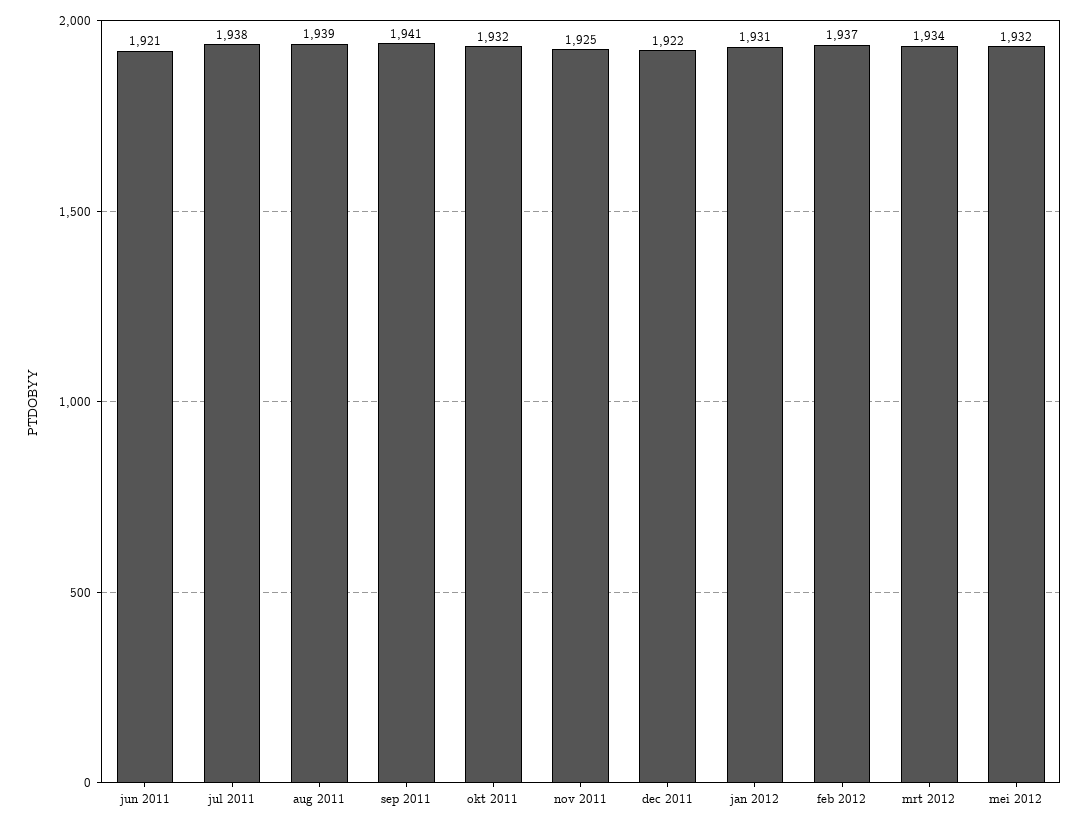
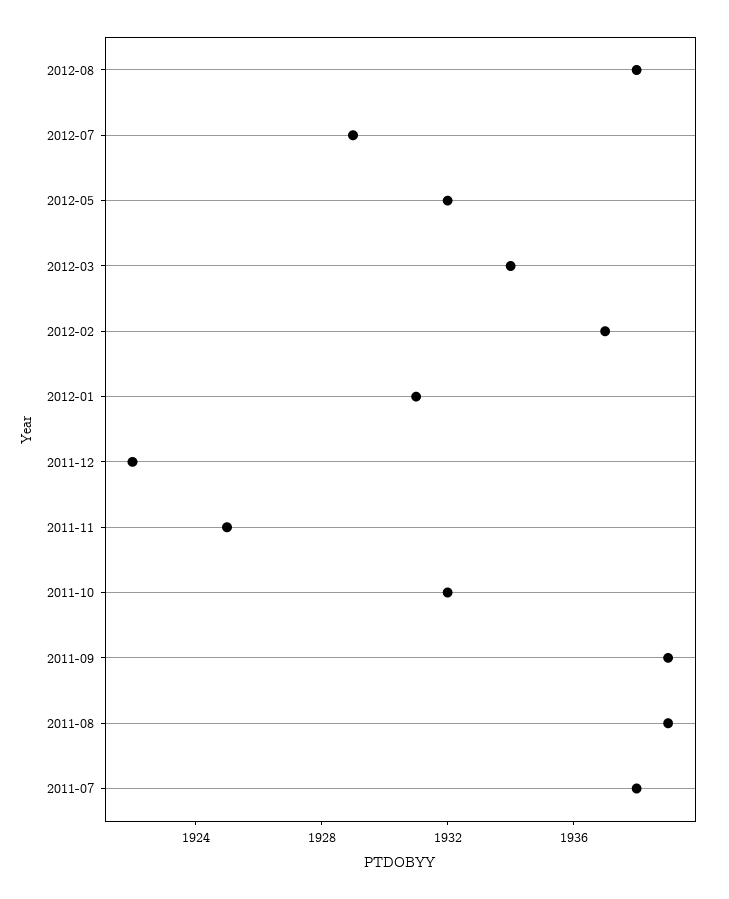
jun 2011: 1921 -> none
sep 2011: 1941 -> 1939
2012-08: none -> 1938
2012-07: none -> 1929

